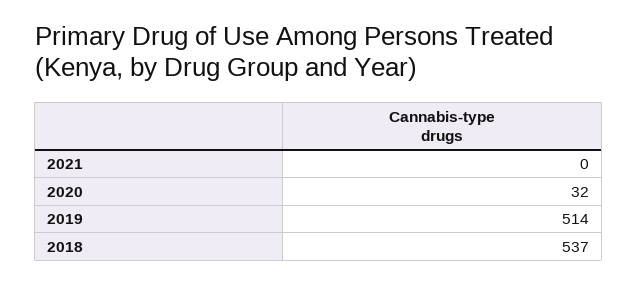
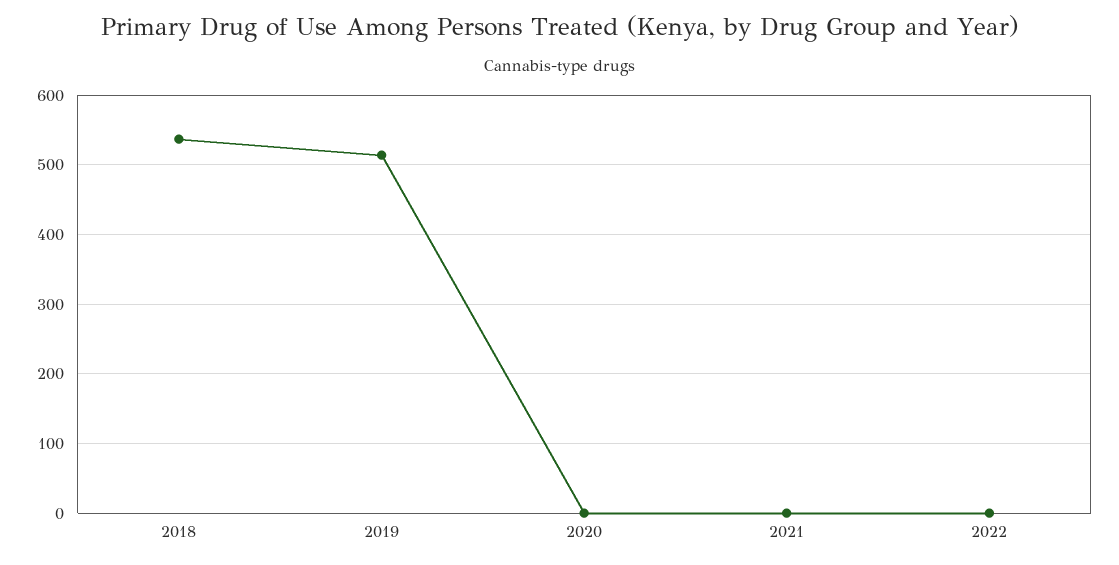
2020: 32 -> 0
2022: none -> 0

